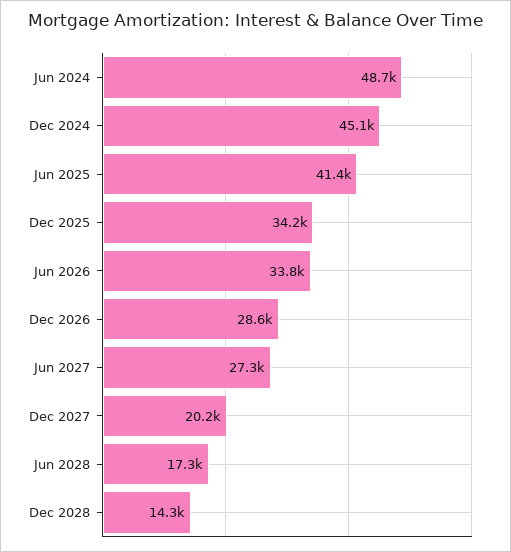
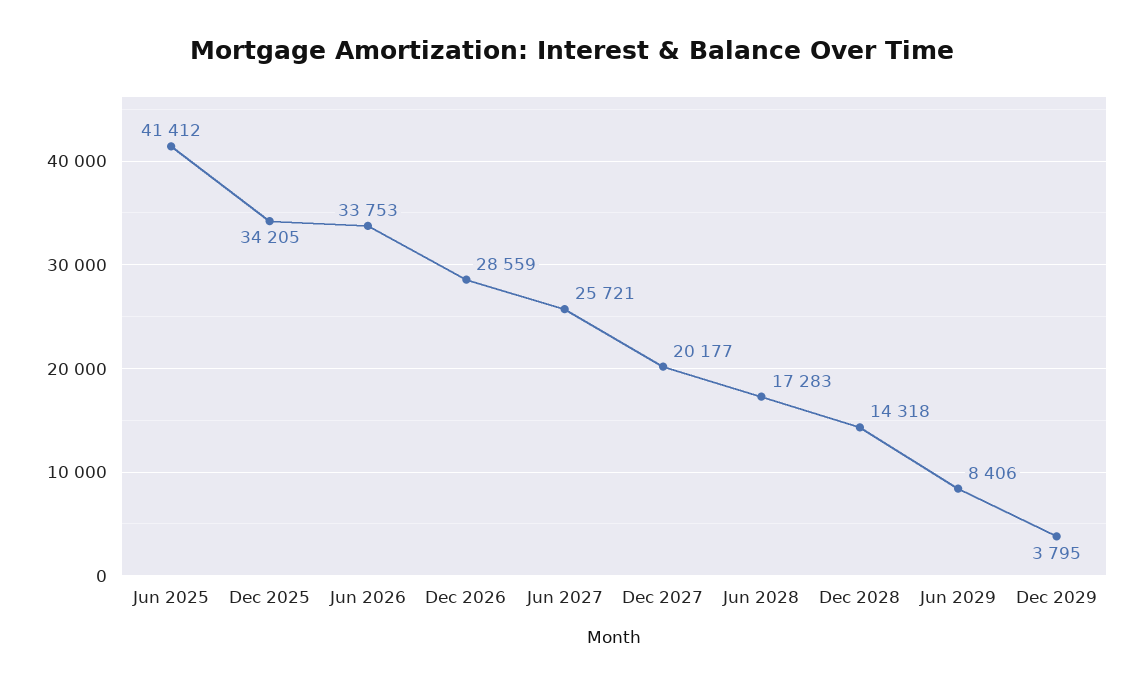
Jun 2024: 48700 -> none
Dec 2024: 45100 -> none
Jun 2027: 27300 -> 25721
Jun 2029: none -> 8406
Dec 2029: none -> 3795

